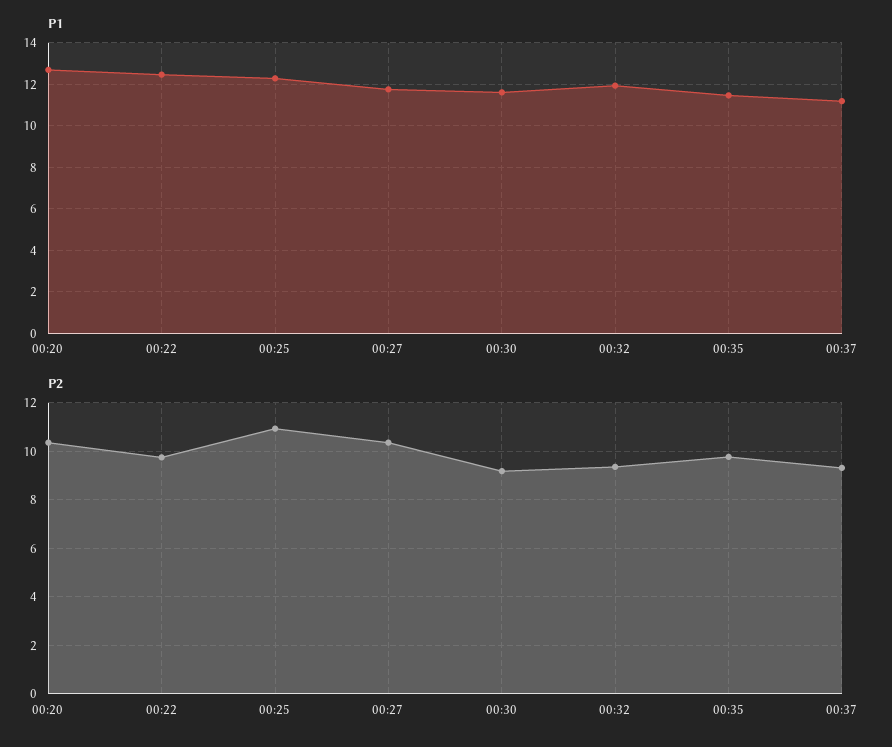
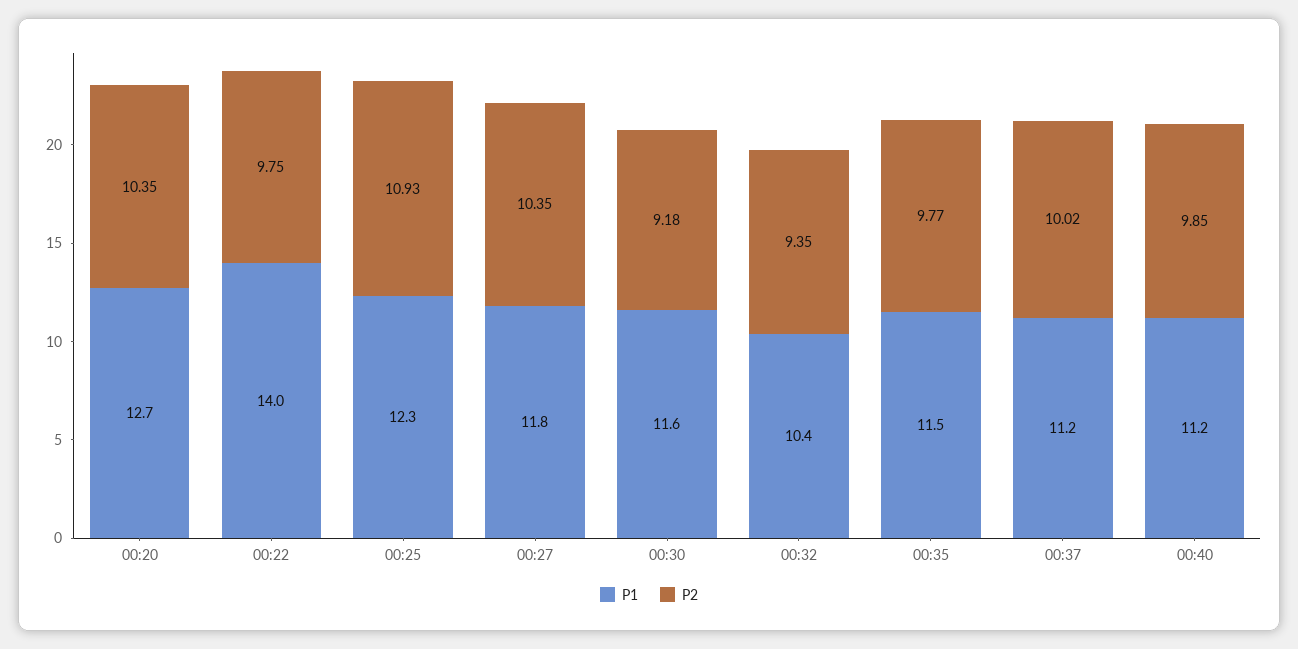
P1, 00:22: 12.5 -> 14
P1, 00:32: 12 -> 10.4
P2, 00:37: 9.25 -> 10.02
P1, 00:40: none -> 11.2
P2, 00:40: none -> 9.85

